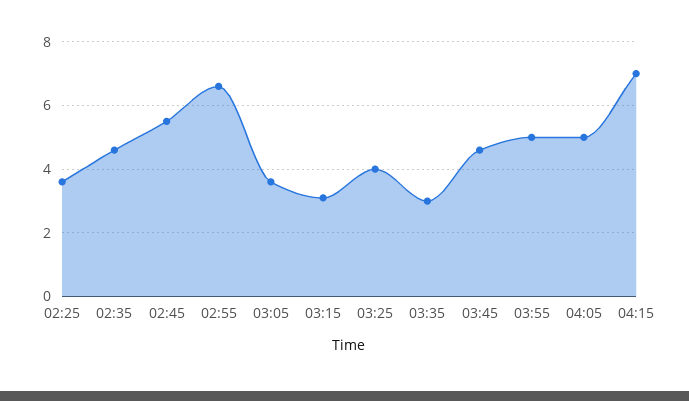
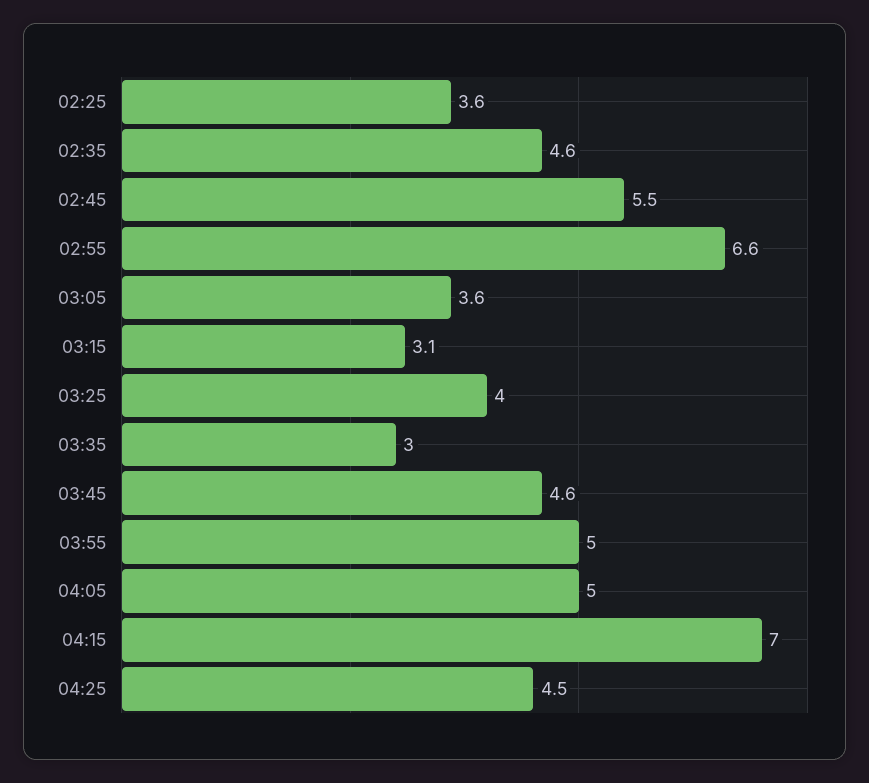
04:25: none -> 4.5

